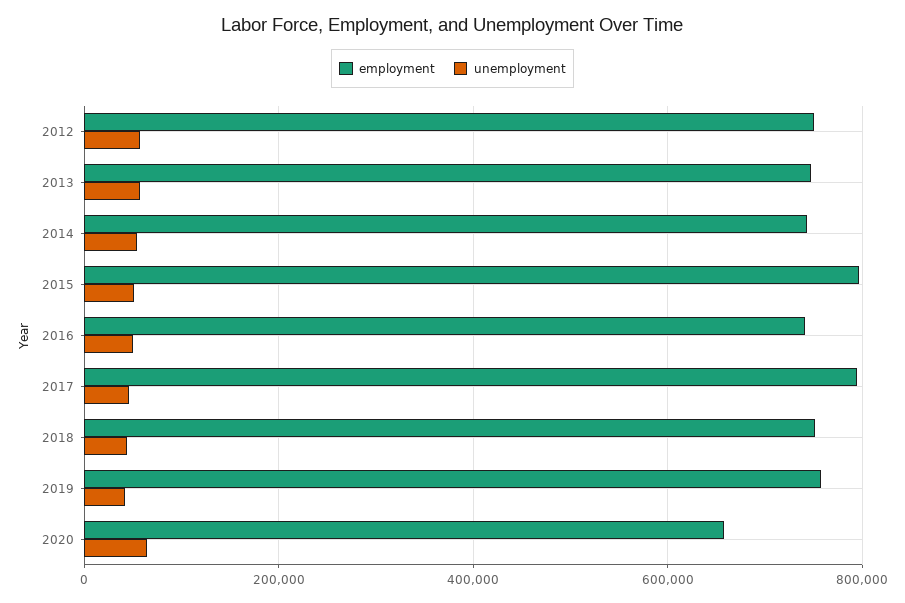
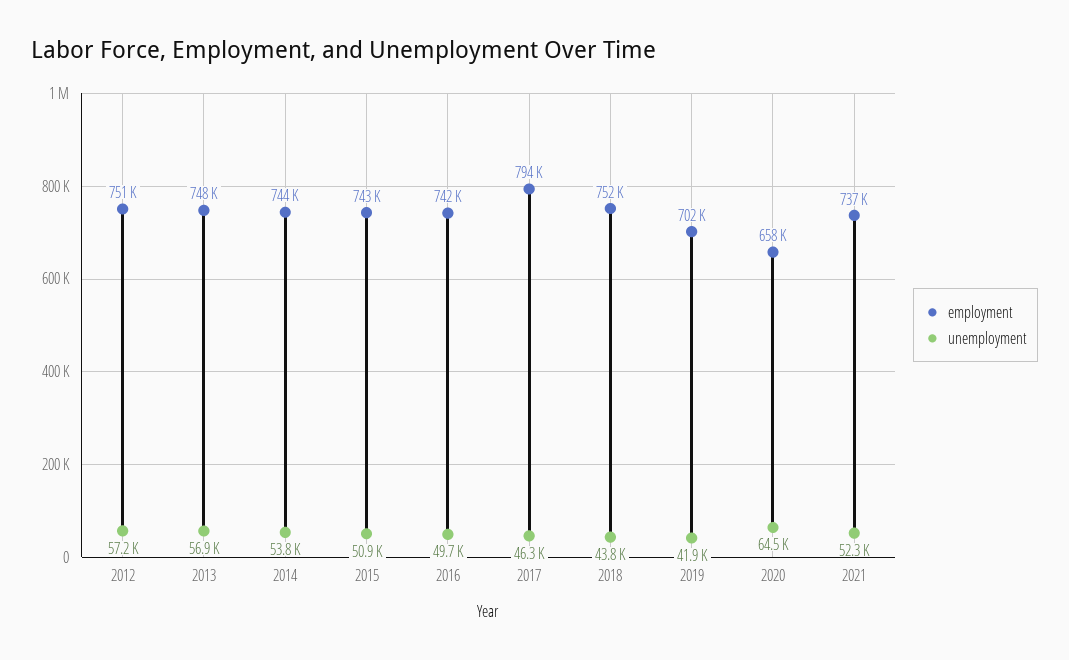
employment, 2015: 800000 -> 743000
employment, 2019: 760000 -> 702000
employment, 2021: none -> 737000
unemployment, 2021: none -> 52300

